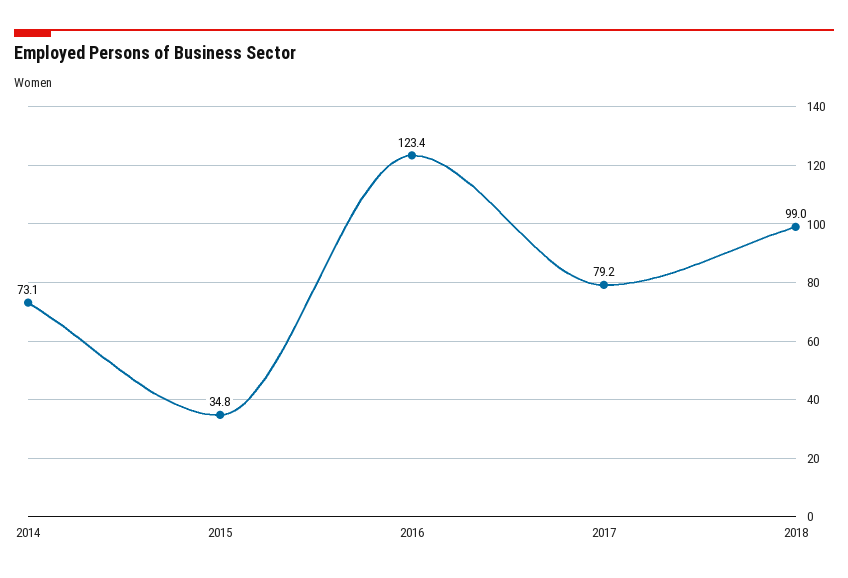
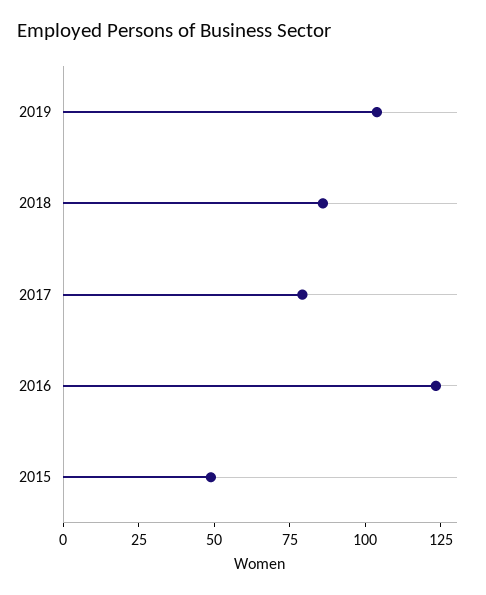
2014: 73.1 -> none
2015: 34.8 -> 50
2018: 99 -> 85
2019: none -> 105

